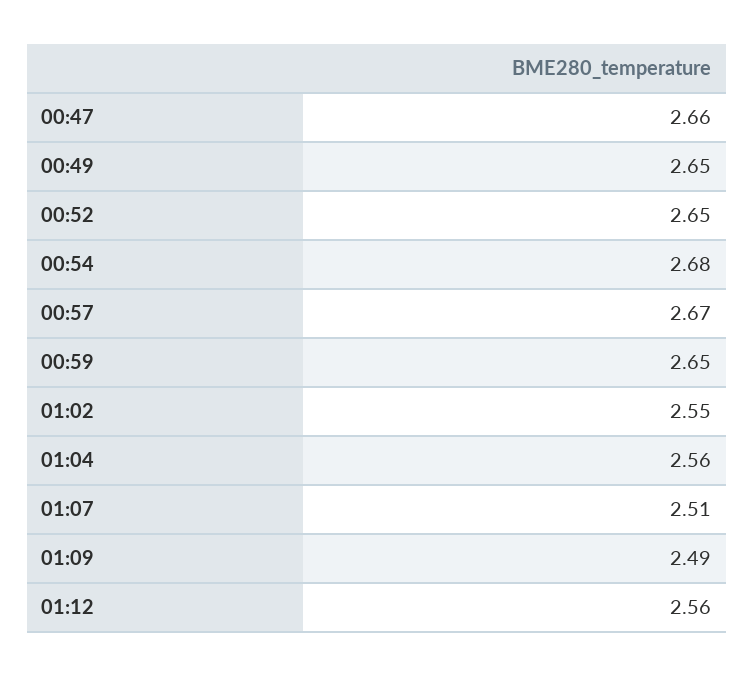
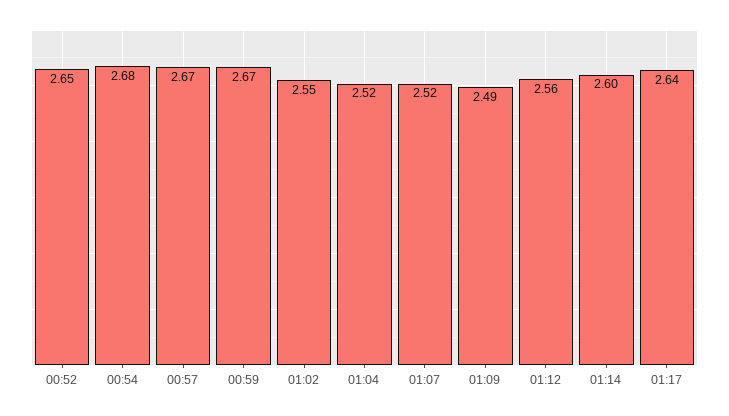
00:47: 2.66 -> none
00:49: 2.65 -> none
00:59: 2.65 -> 2.67
01:04: 2.56 -> 2.52
01:07: 2.51 -> 2.52
01:14: none -> 2.6
01:17: none -> 2.64

